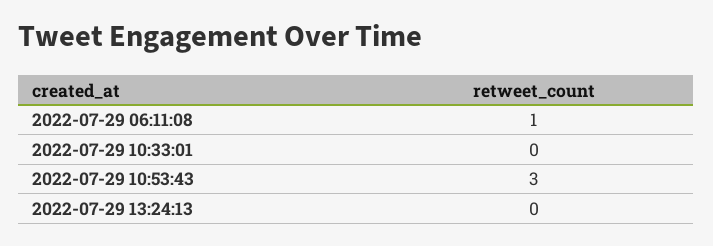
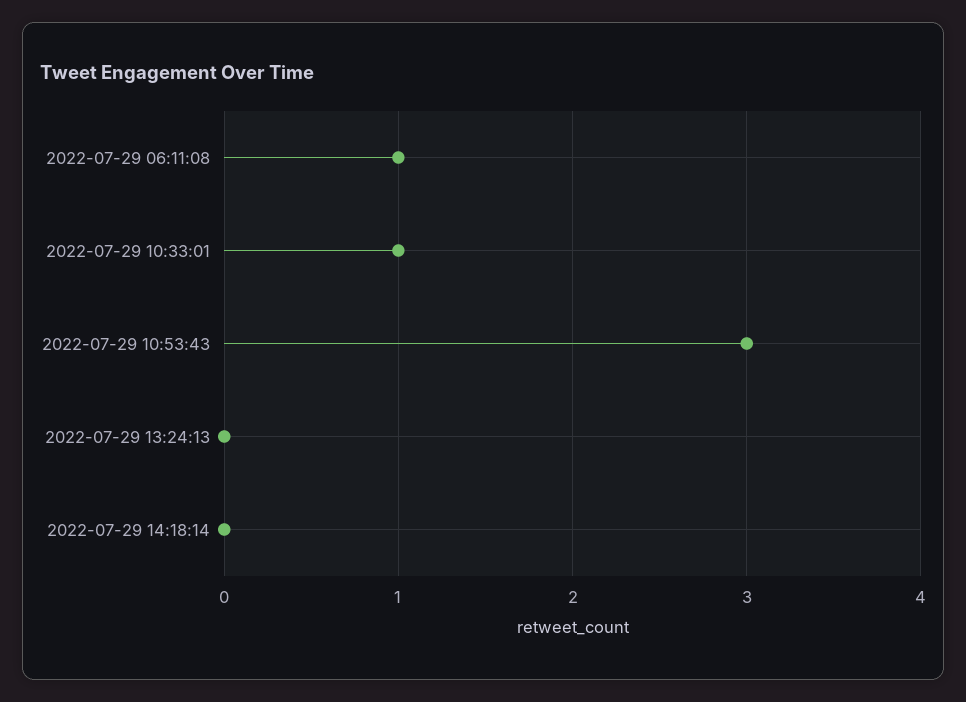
2022-07-29 10:33:01: 0 -> 1
2022-07-29 14:18:14: none -> 0

